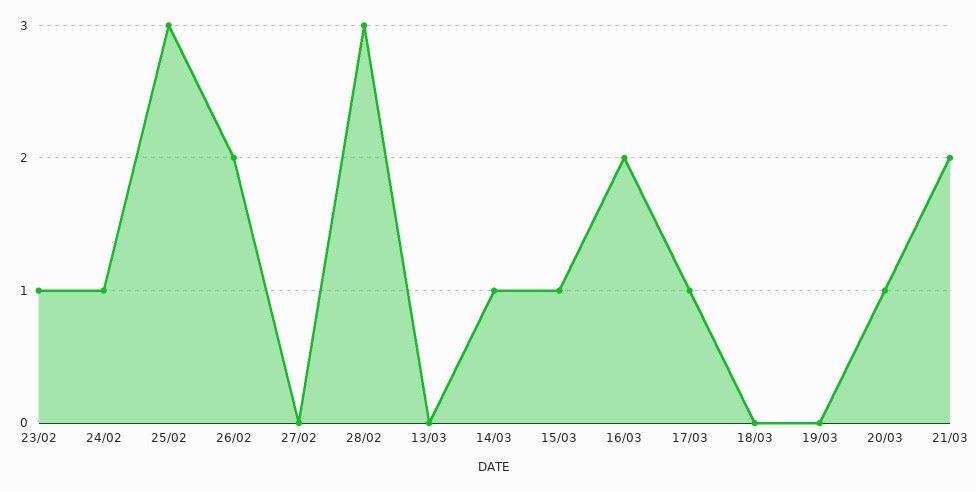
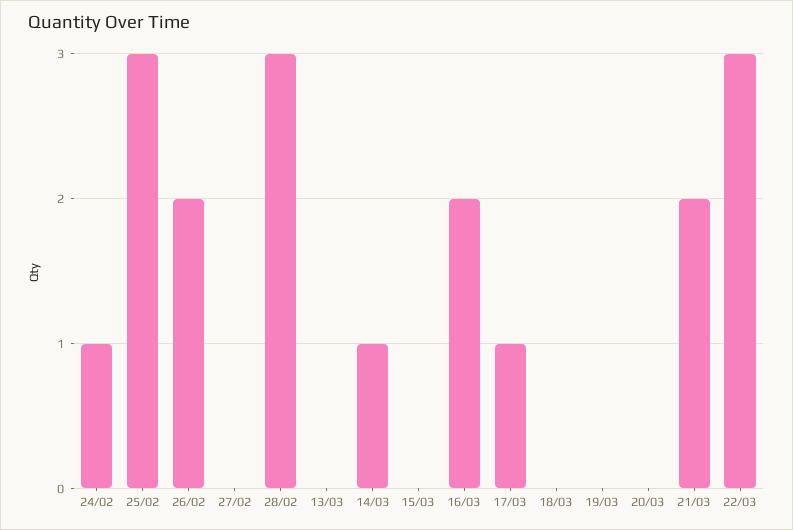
23/02: 1 -> none
15/03: 1 -> 0
20/03: 1 -> 0
22/03: none -> 3

